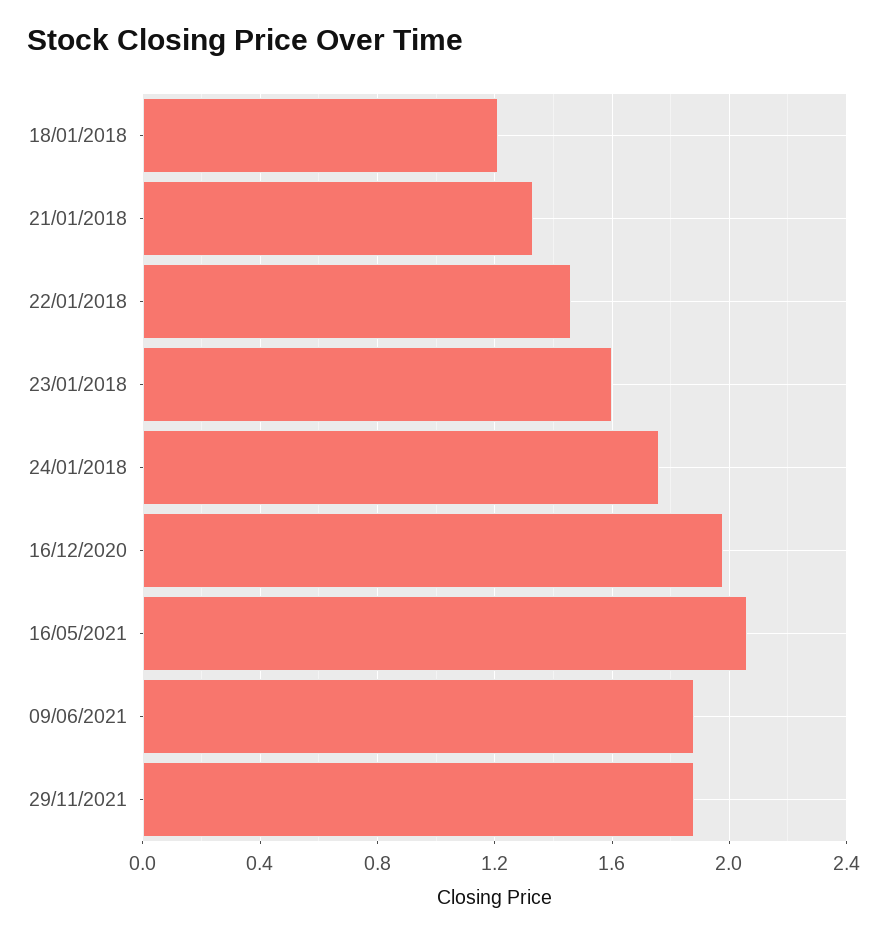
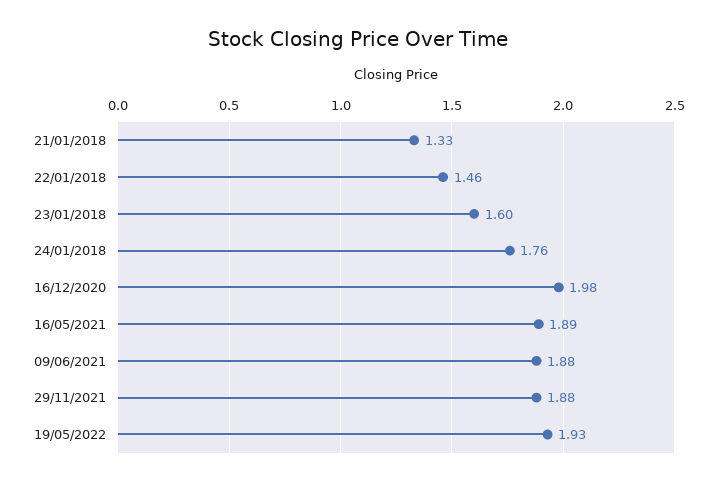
18/01/2018: 1.2 -> none
16/05/2021: 2.05 -> 1.89
19/05/2022: none -> 1.93

